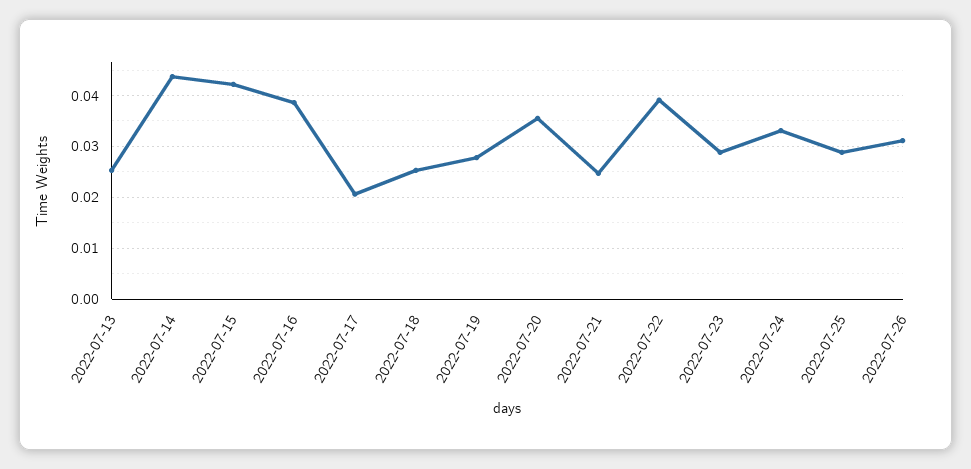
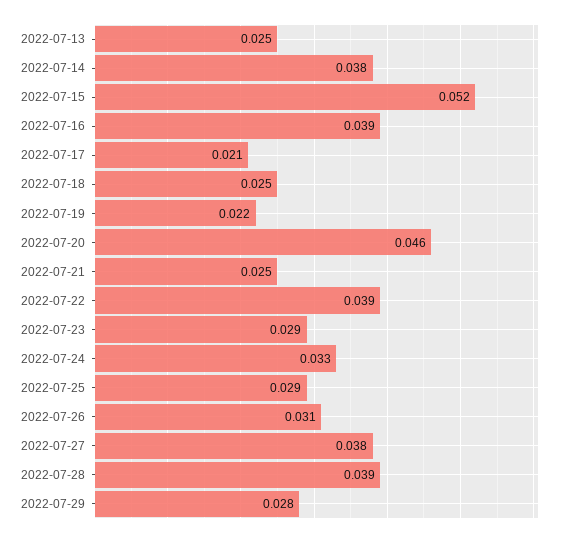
2022-07-14: 0.044 -> 0.038
2022-07-15: 0.042 -> 0.052
2022-07-19: 0.028 -> 0.022
2022-07-20: 0.036 -> 0.046
2022-07-27: none -> 0.038
2022-07-28: none -> 0.039
2022-07-29: none -> 0.028

